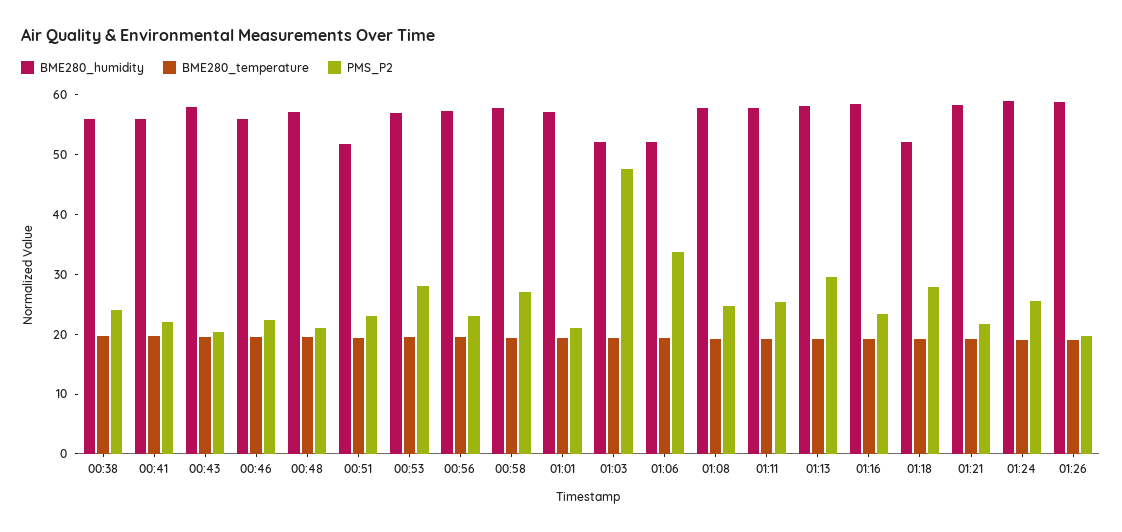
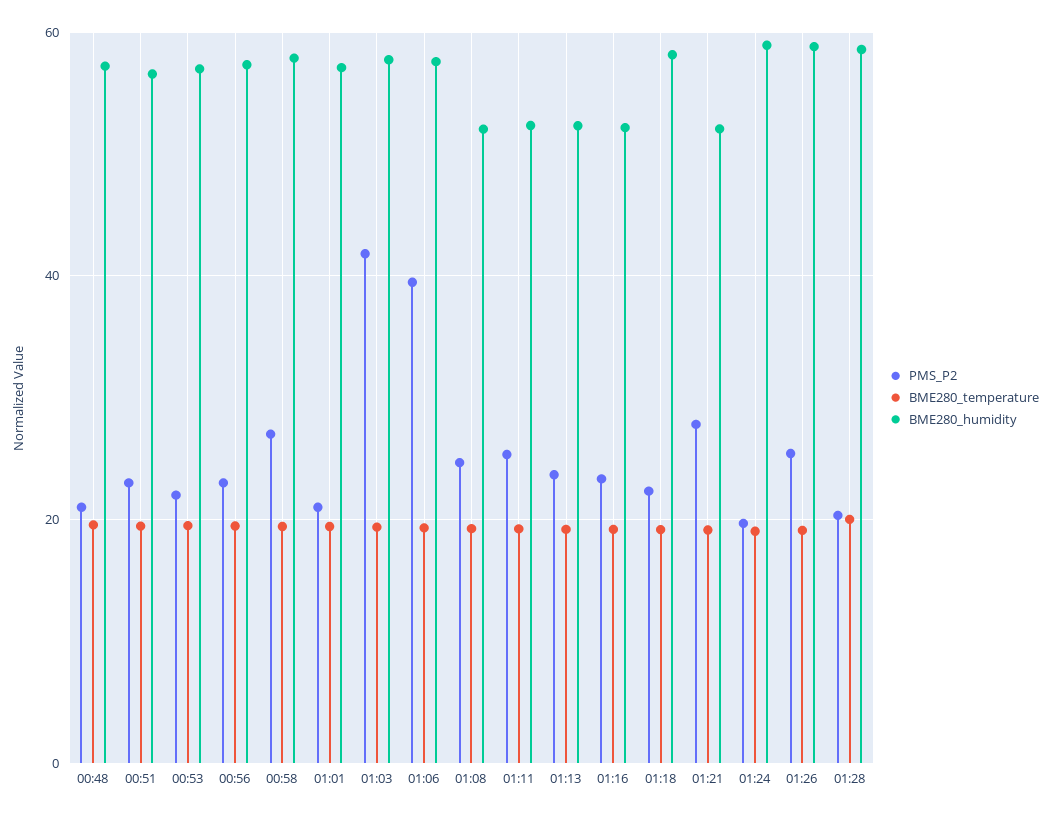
BME280_humidity, 00:38: 56 -> none
BME280_temperature, 00:38: 20 -> none
PMS_P2, 00:38: 24 -> none
BME280_humidity, 00:41: 56 -> none
BME280_temperature, 00:41: 20 -> none
PMS_P2, 00:41: 22 -> none
BME280_humidity, 00:43: 58 -> none
BME280_temperature, 00:43: 20 -> none
PMS_P2, 00:43: 20 -> none
BME280_humidity, 00:46: 56 -> none
BME280_temperature, 00:46: 20 -> none
PMS_P2, 00:46: 22 -> none
BME280_humidity, 00:51: 52 -> 56
PMS_P2, 00:53: 28 -> 22
BME280_humidity, 01:03: 52 -> 58
PMS_P2, 01:03: 48 -> 42
BME280_humidity, 01:06: 52 -> 58
PMS_P2, 01:06: 34 -> 40
BME280_humidity, 01:08: 58 -> 52
BME280_humidity, 01:11: 58 -> 52
BME280_humidity, 01:13: 58 -> 52
PMS_P2, 01:13: 30 -> 24
BME280_humidity, 01:16: 58 -> 52
BME280_humidity, 01:18: 52 -> 58
PMS_P2, 01:18: 28 -> 22
BME280_humidity, 01:21: 58 -> 52
PMS_P2, 01:21: 22 -> 28
PMS_P2, 01:24: 26 -> 20
PMS_P2, 01:26: 20 -> 26
PMS_P2, 01:28: none -> 20
BME280_temperature, 01:28: none -> 20
BME280_humidity, 01:28: none -> 58

